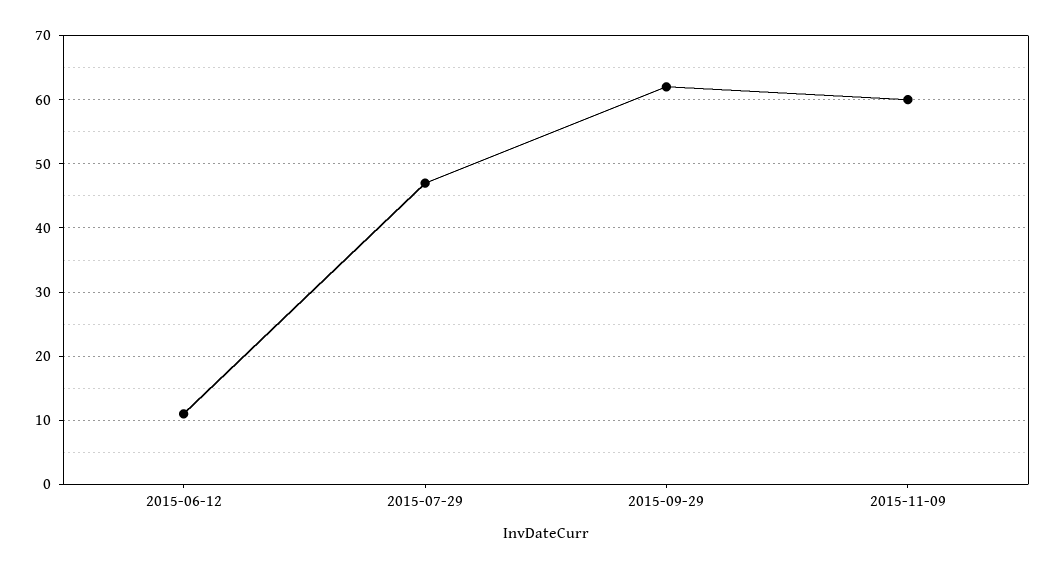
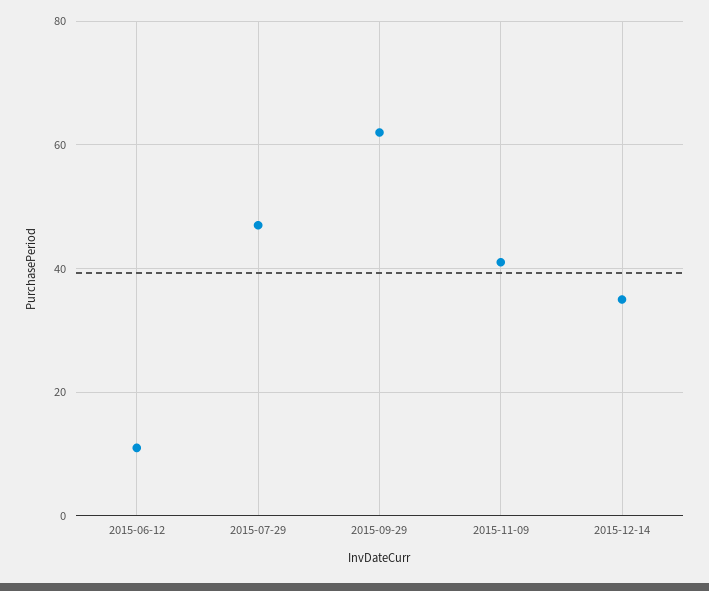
2015-11-09: 60 -> 40
2015-12-14: none -> 35

